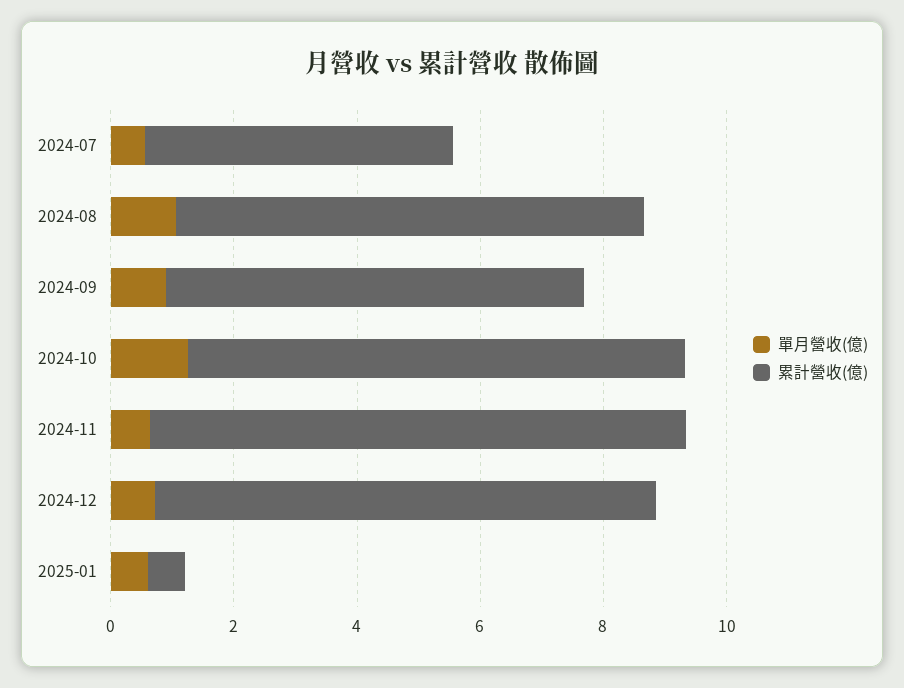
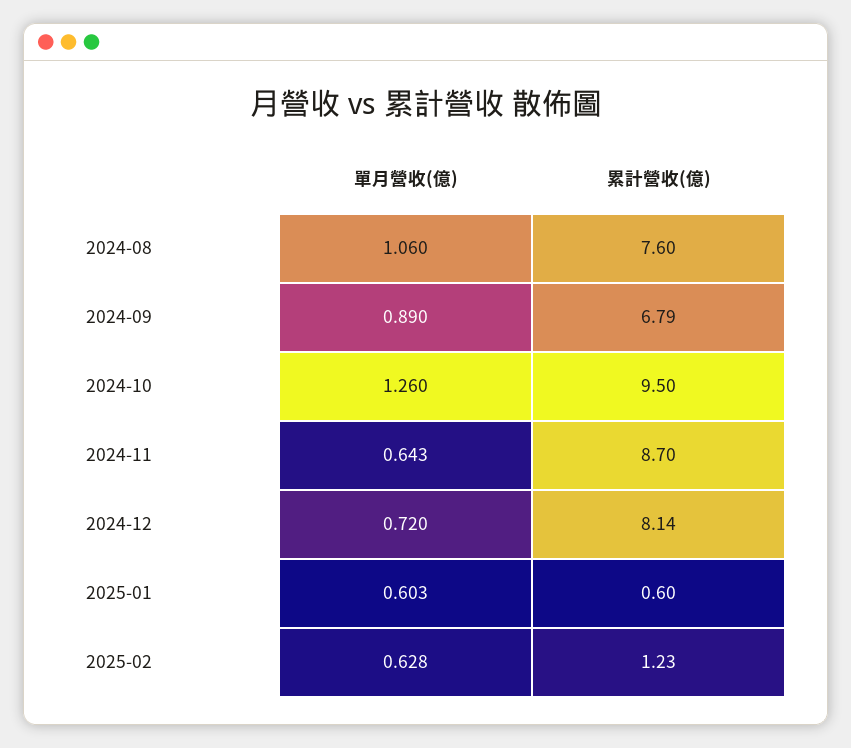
單月營收(億), 2024-07: 0.5 -> none
累計營收(億), 2024-07: 5 -> none
累計營收(億), 2024-10: 8 -> 9.5
單月營收(億), 2025-02: none -> 0.628
累計營收(億), 2025-02: none -> 1.23

